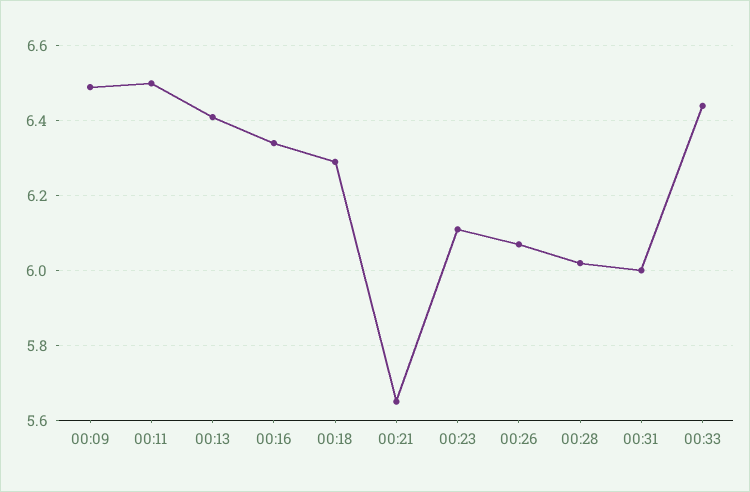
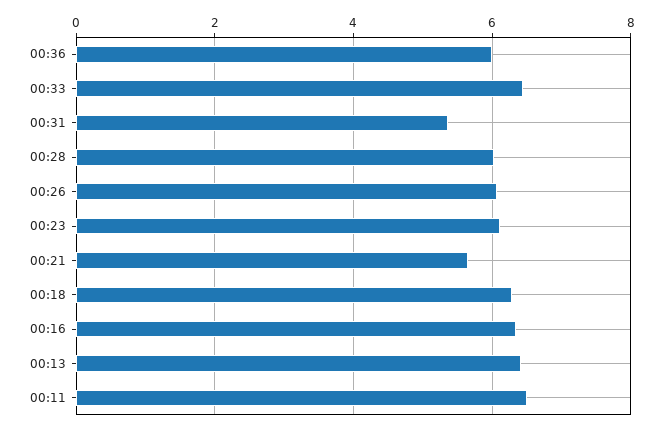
00:09: 6.5 -> none
00:31: 6 -> 5.4
00:36: none -> 6

